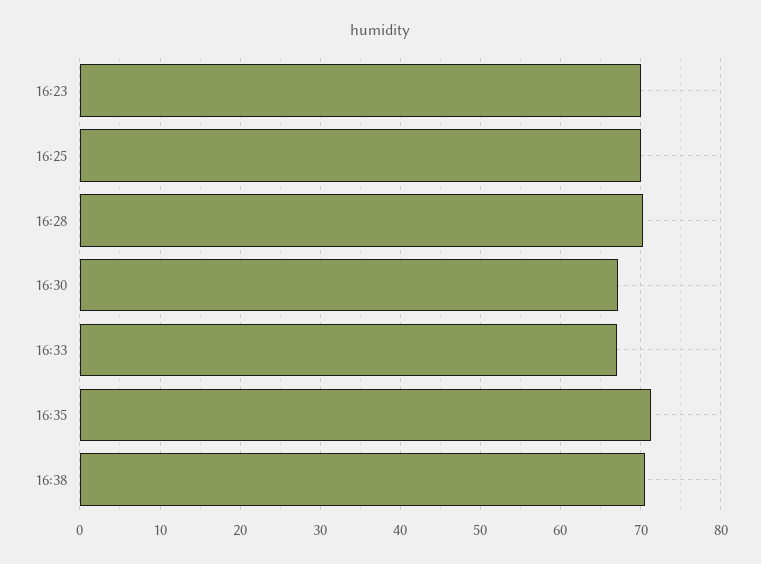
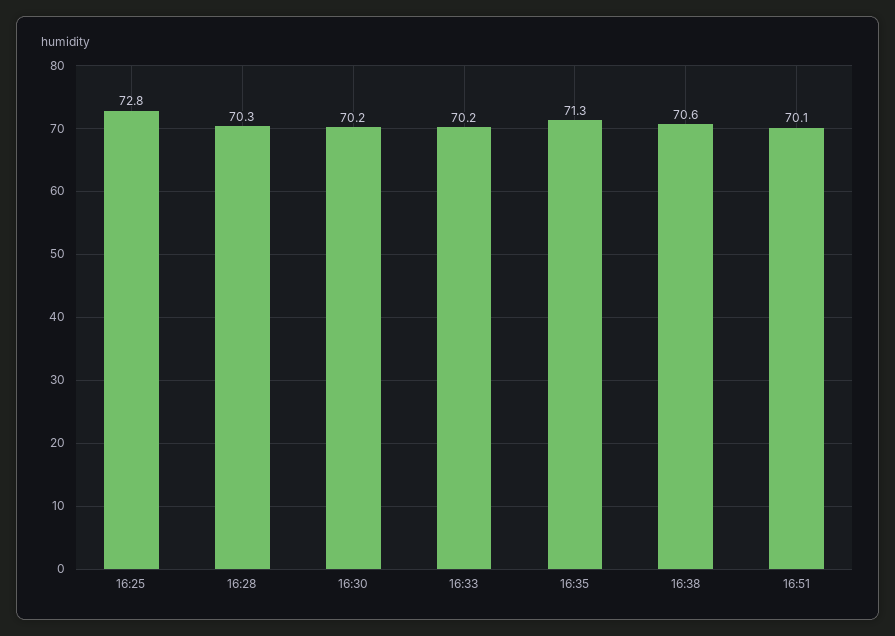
16:23: 70 -> none
16:25: 70 -> 72.8
16:30: 67 -> 70.2
16:33: 67 -> 70.2
16:51: none -> 70.1

